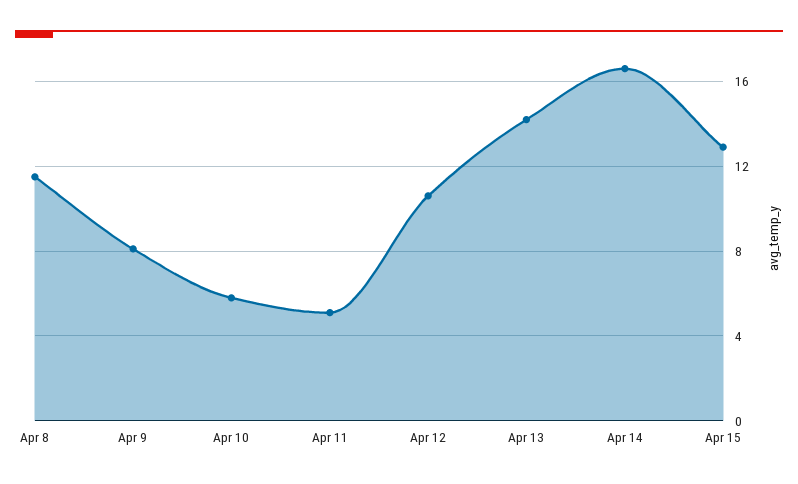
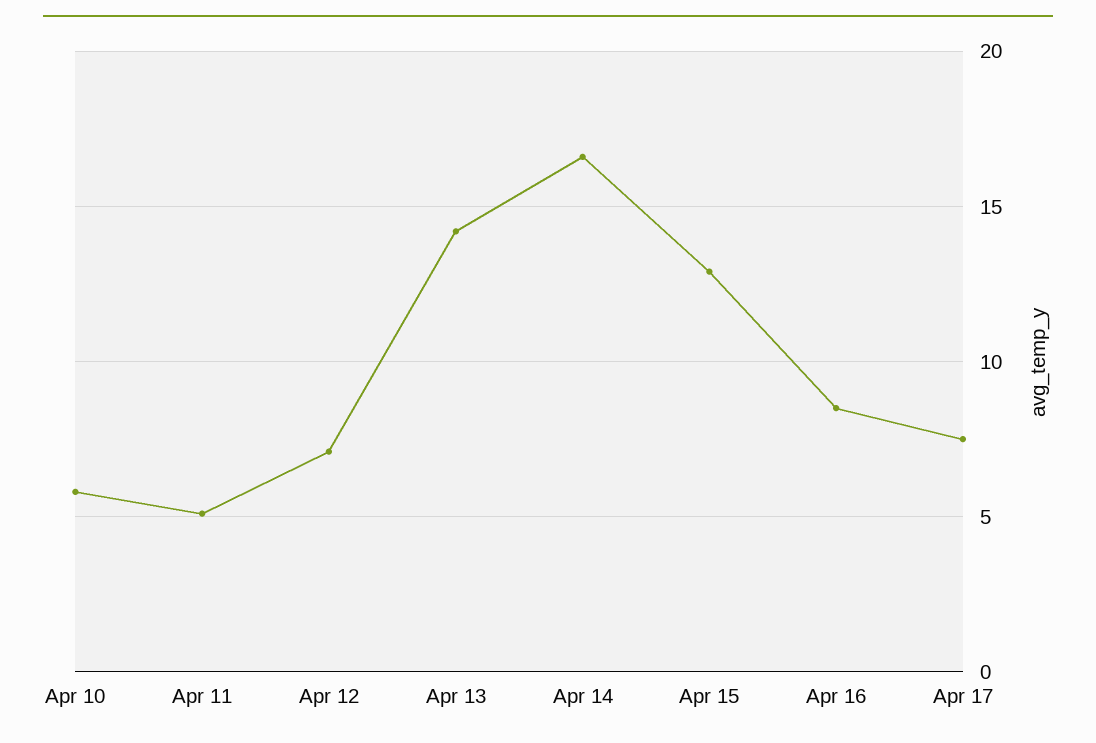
Apr 8: 11.5 -> none
Apr 9: 8 -> none
Apr 12: 10.5 -> 7
Apr 16: none -> 8.5
Apr 17: none -> 7.5

